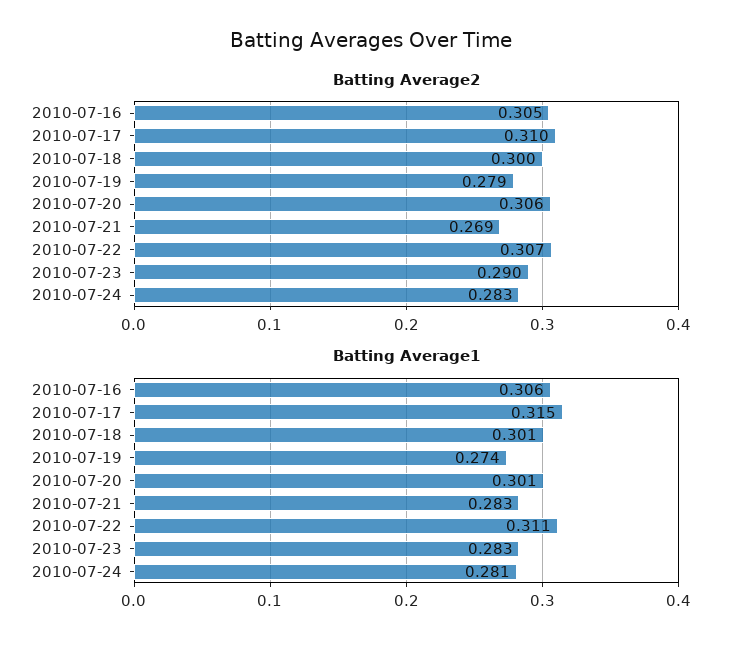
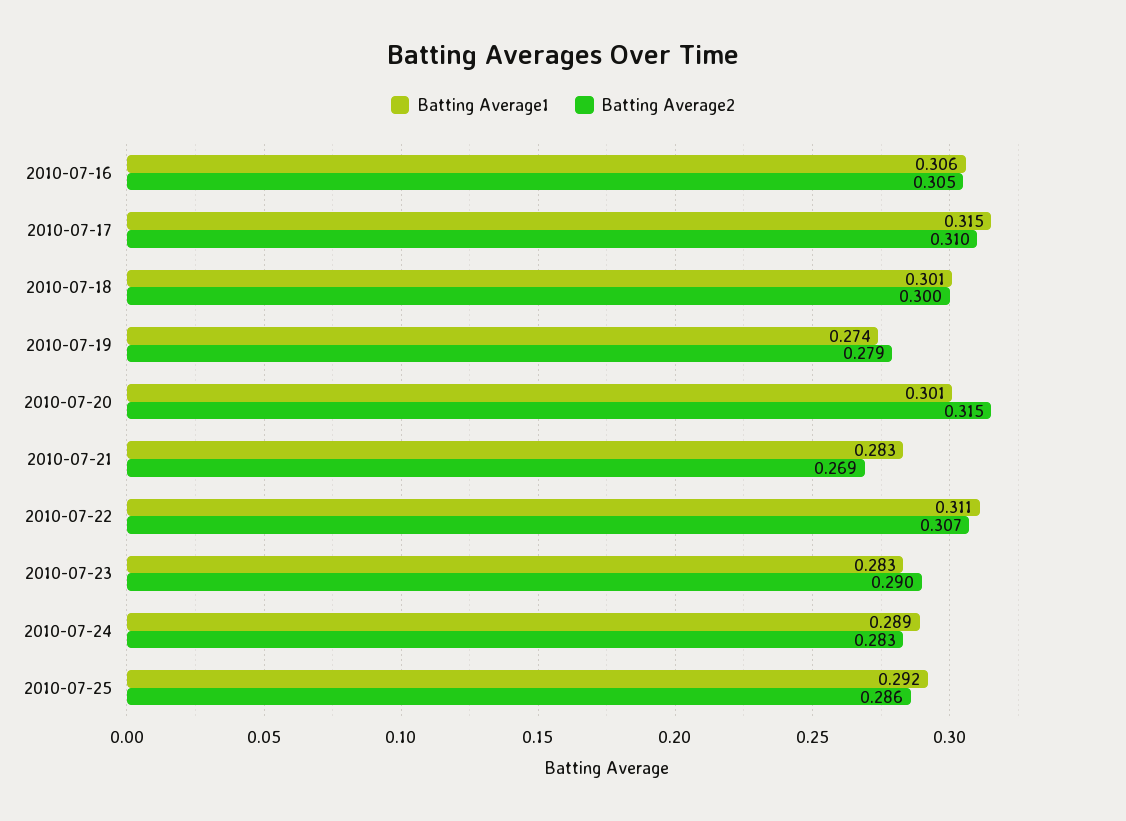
Batting Average2, 2010-07-20: 0.306 -> 0.315
Batting Average1, 2010-07-24: 0.281 -> 0.289
Batting Average1, 2010-07-25: none -> 0.292
Batting Average2, 2010-07-25: none -> 0.286

